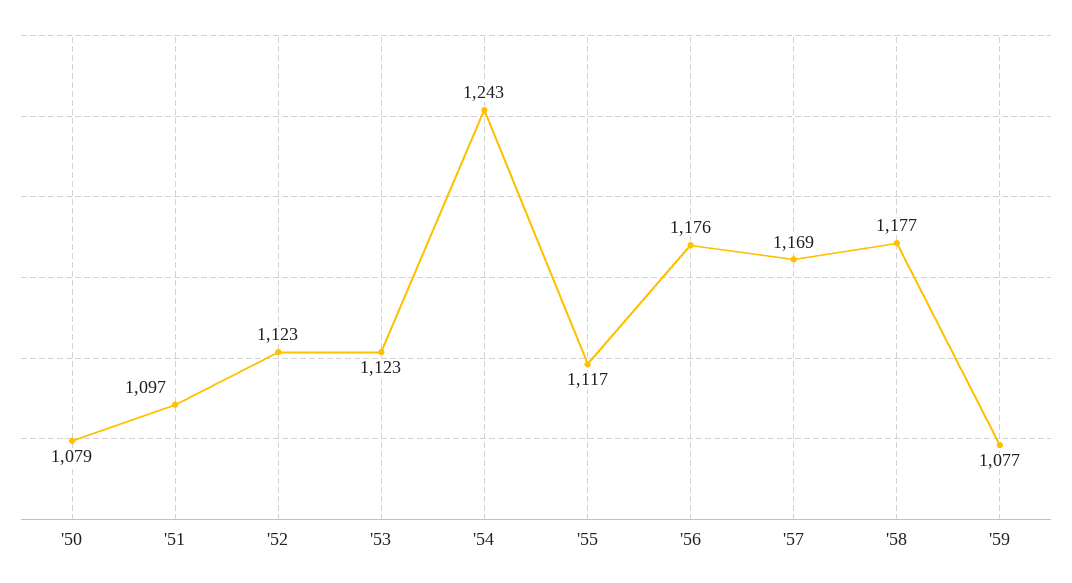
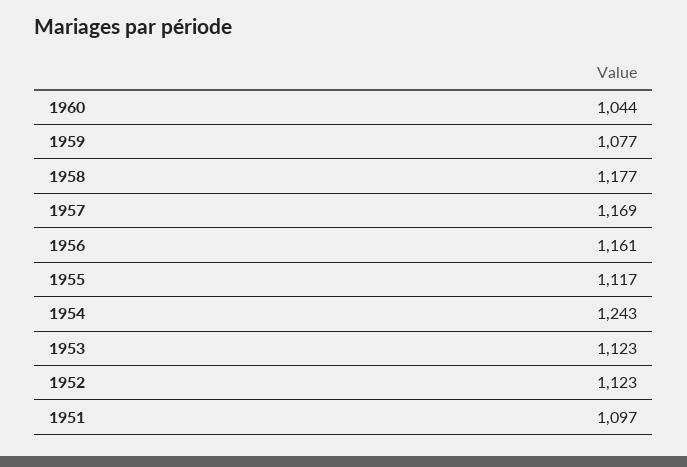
'50: 1079 -> none
'56: 1176 -> 1161
1960: none -> 1044

